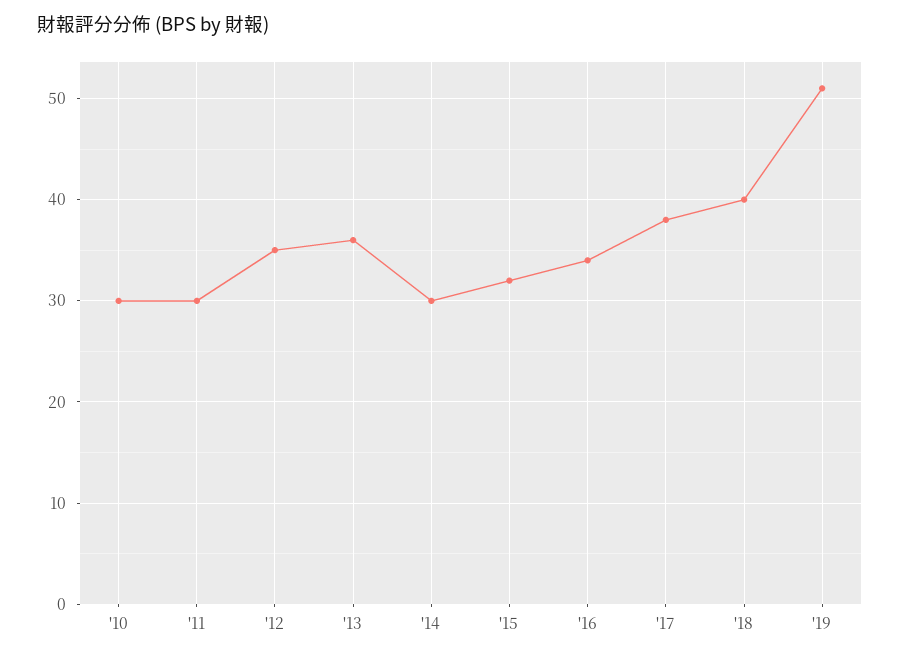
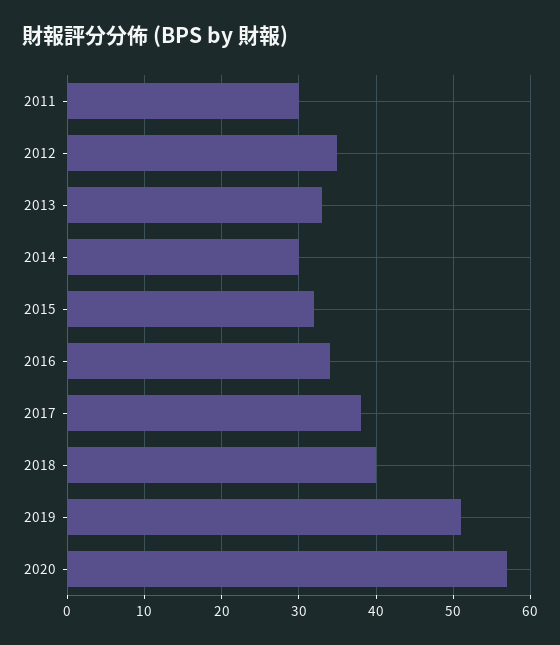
'10: 30 -> none
'13: 36 -> 33
2020: none -> 57

